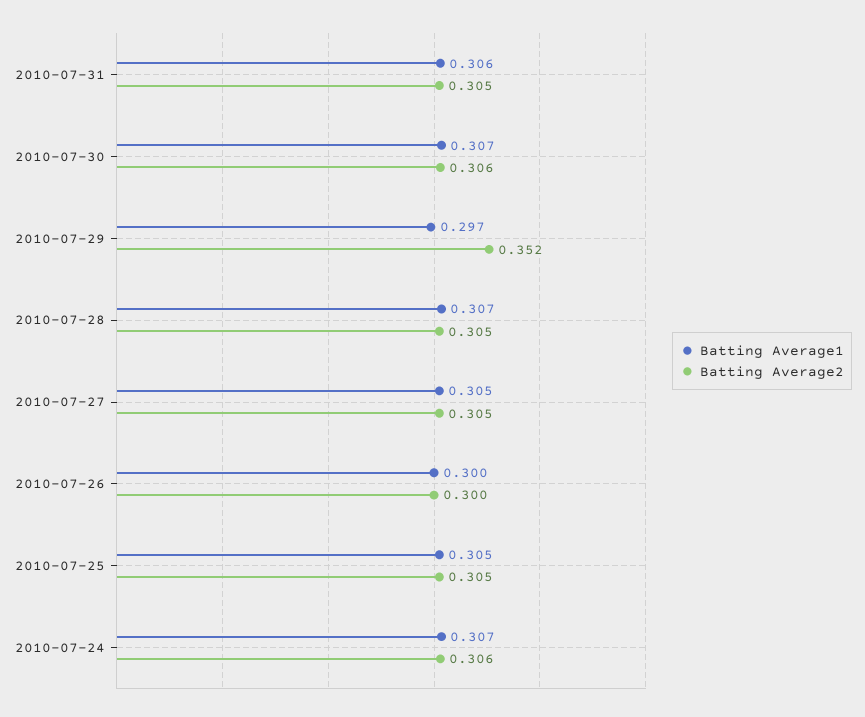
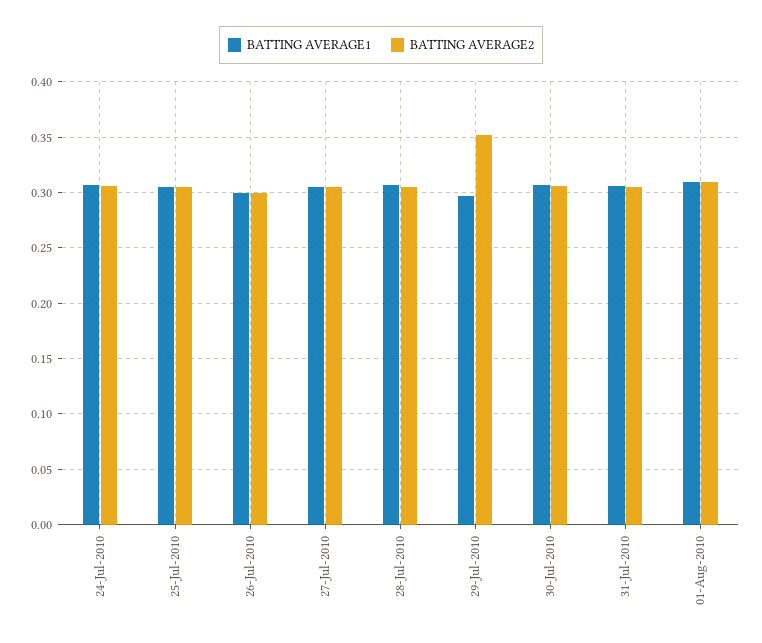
Batting Average1, 01-Aug-2010: none -> 0.31
Batting Average2, 01-Aug-2010: none -> 0.31

